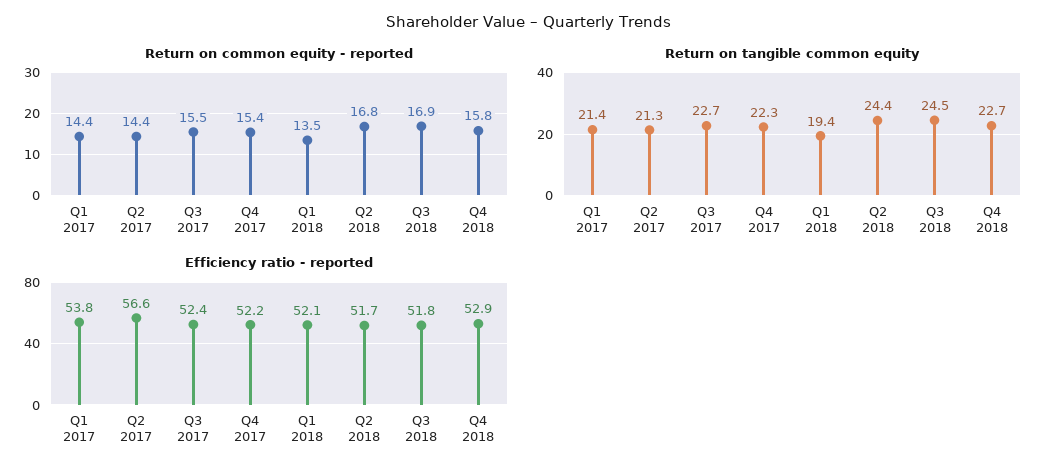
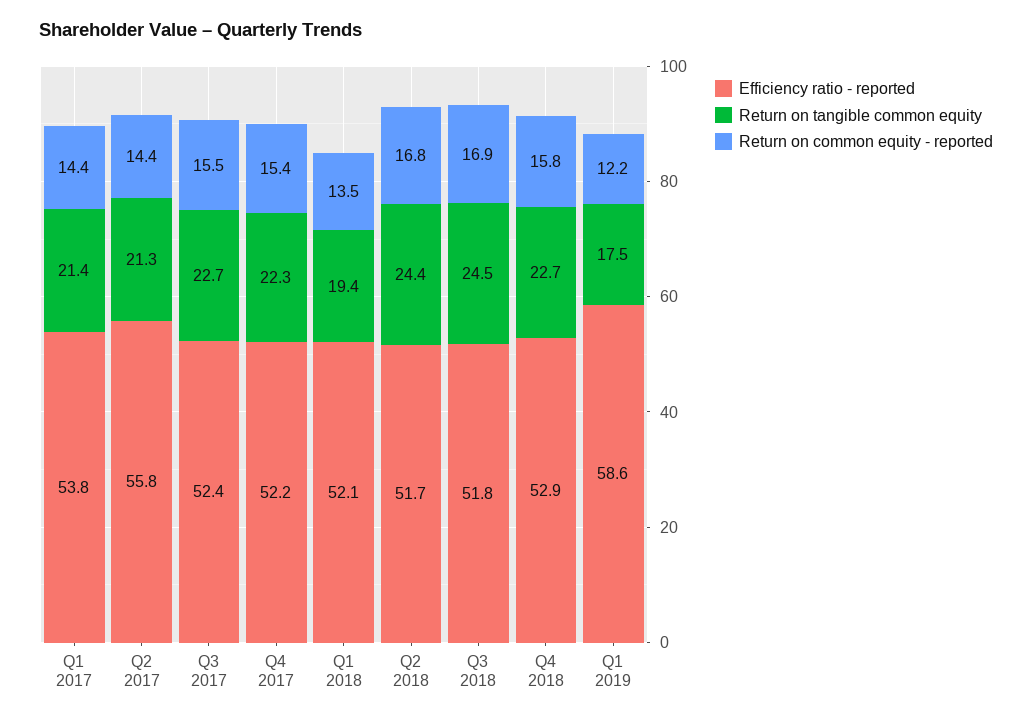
Efficiency ratio - reported, Q2 2017: 56.6 -> 55.8
Efficiency ratio - reported, Q1 2019: none -> 58.6
Return on tangible common equity, Q1 2019: none -> 17.5
Return on common equity - reported, Q1 2019: none -> 12.2

